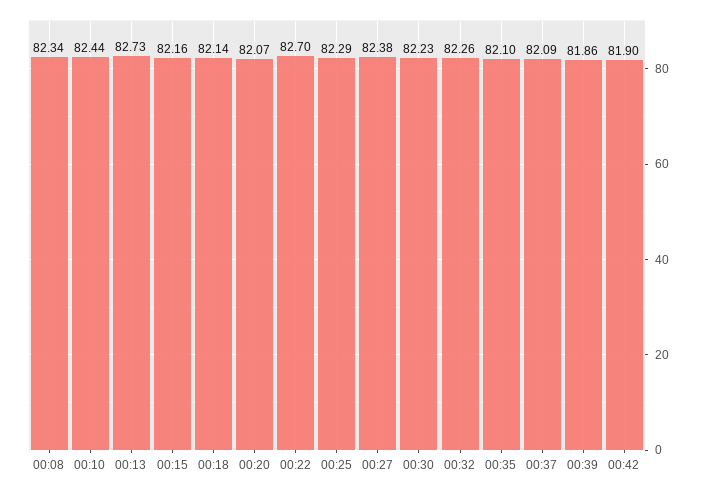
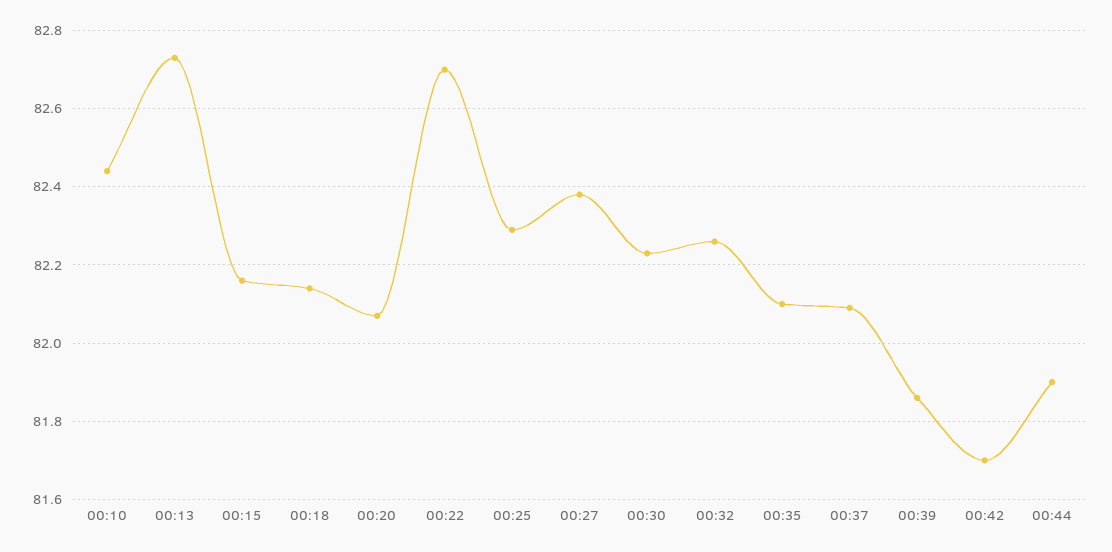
00:08: 82.34 -> none
00:42: 81.9 -> 81.7
00:44: none -> 81.9

